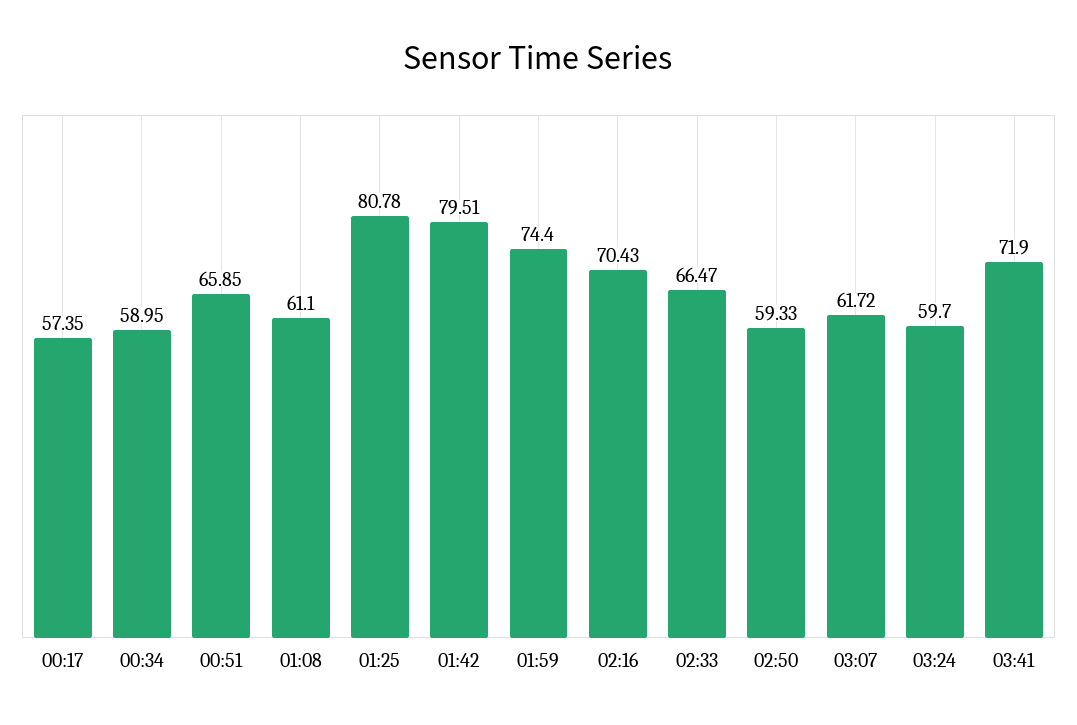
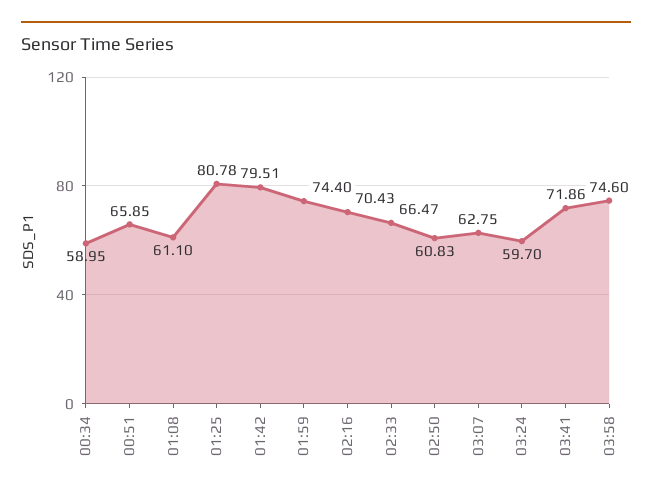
00:17: 57.35 -> none
02:50: 59.33 -> 60.83
03:07: 61.72 -> 62.75
03:41: 71.9 -> 71.86
03:58: none -> 74.6

